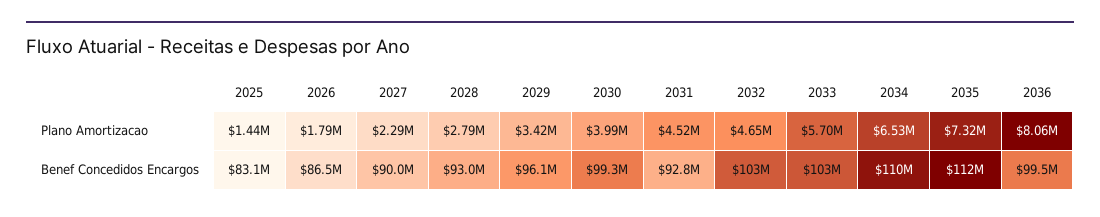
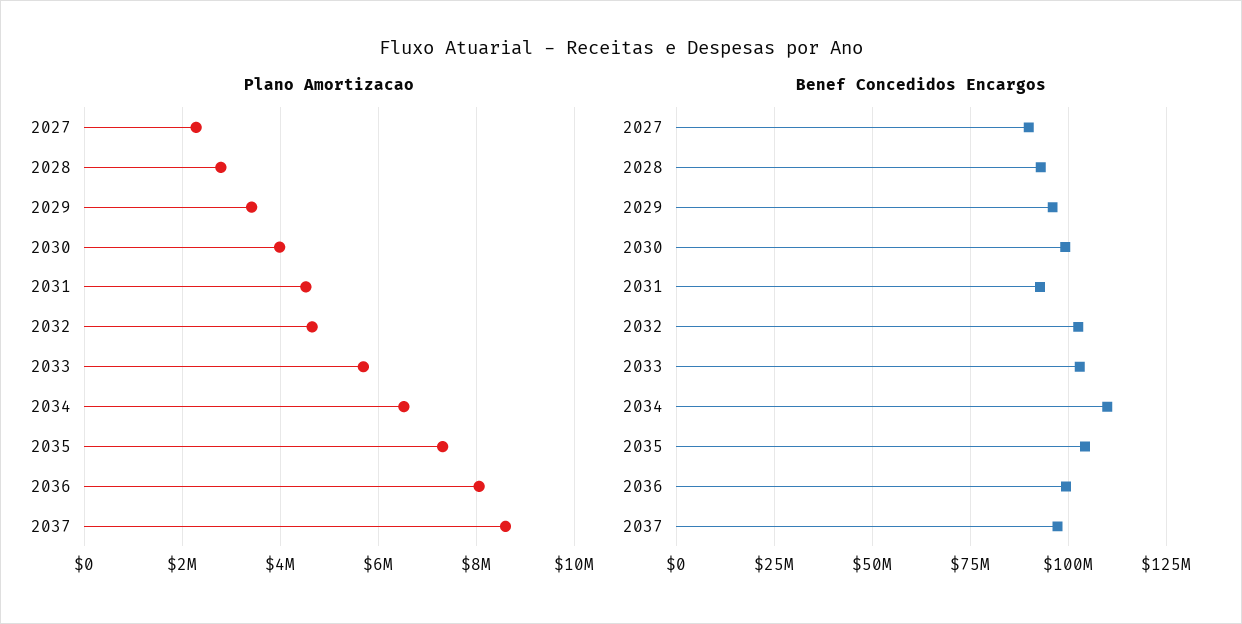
Plano Amortizacao, 2025: 1440000 -> none
Plano Amortizacao, 2026: 1790000 -> none
Benef Concedidos Encargos, 2025: 83100000 -> none
Benef Concedidos Encargos, 2026: 86500000 -> none
Benef Concedidos Encargos, 2035: 112000000 -> 105000000
Plano Amortizacao, 2037: none -> 8600000
Benef Concedidos Encargos, 2037: none -> 97500000

